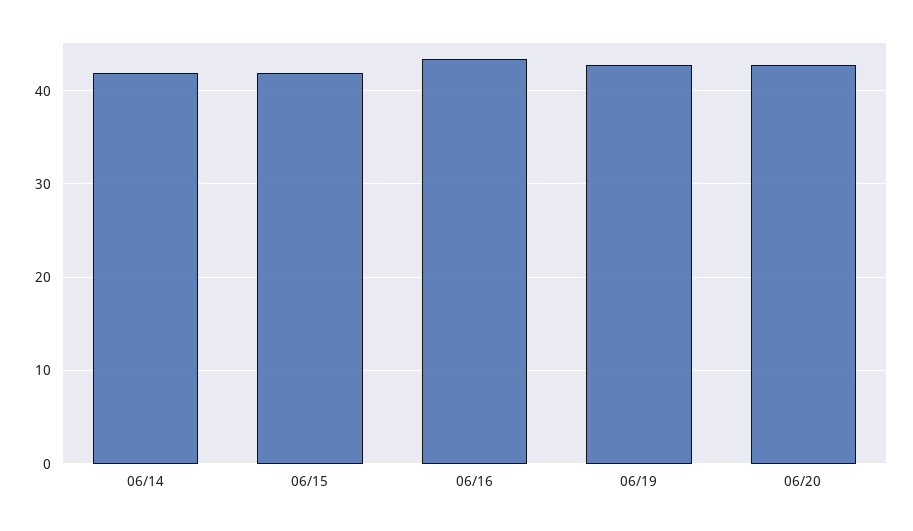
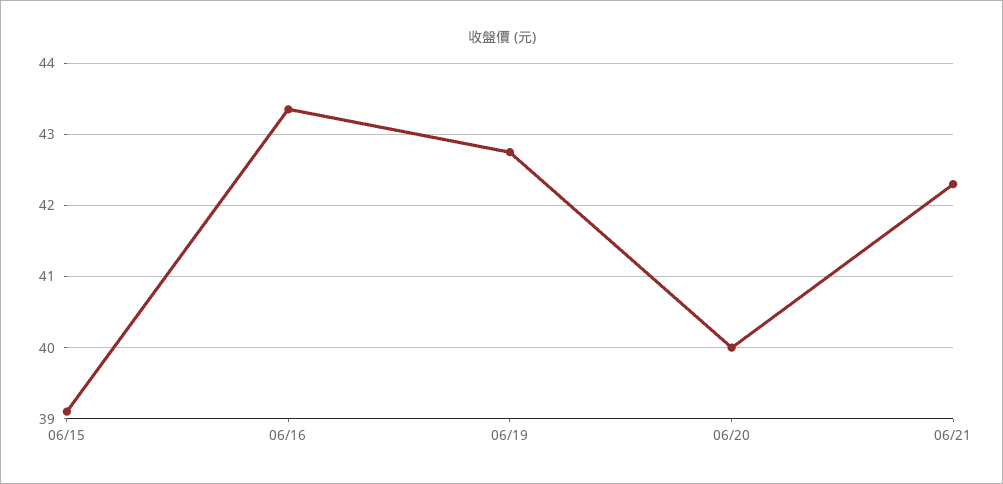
06/14: 42 -> none
06/15: 42 -> 39.1
06/20: 43 -> 40
06/21: none -> 42.3

